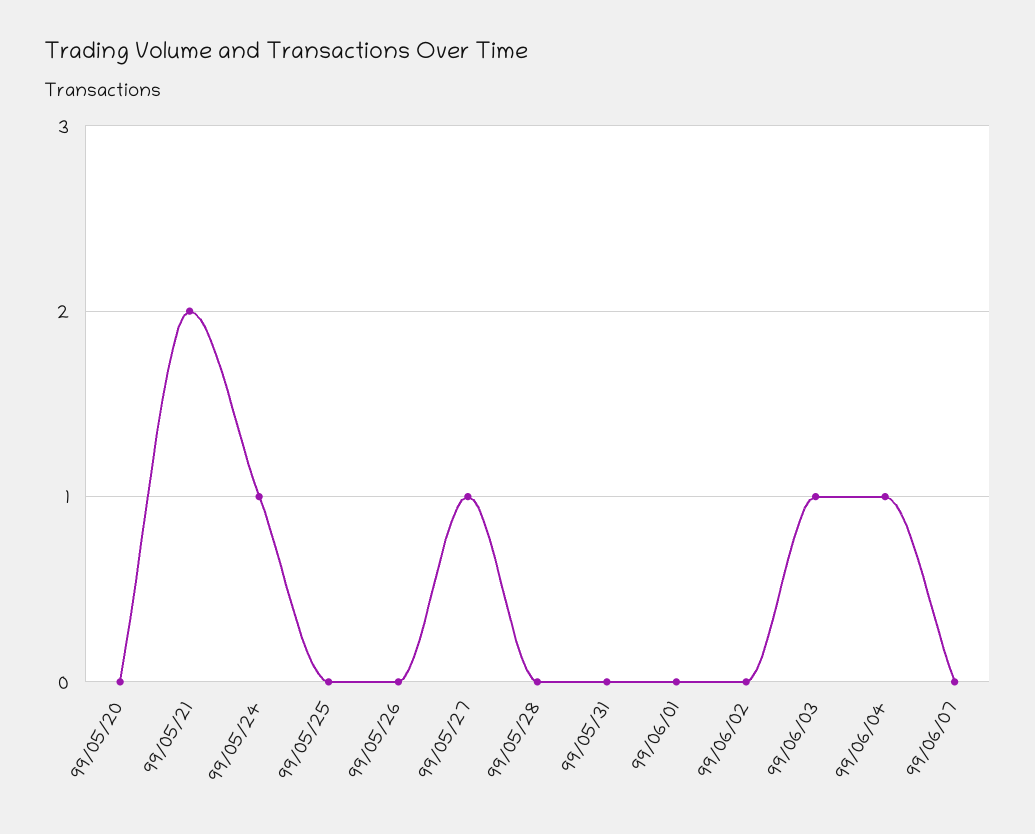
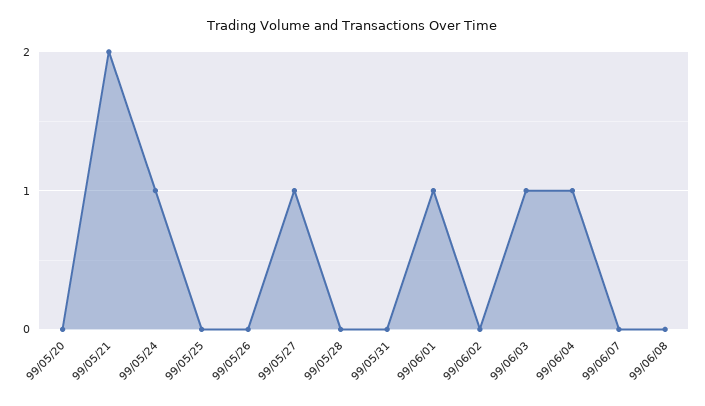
99/06/01: 0 -> 1
99/06/08: none -> 0

